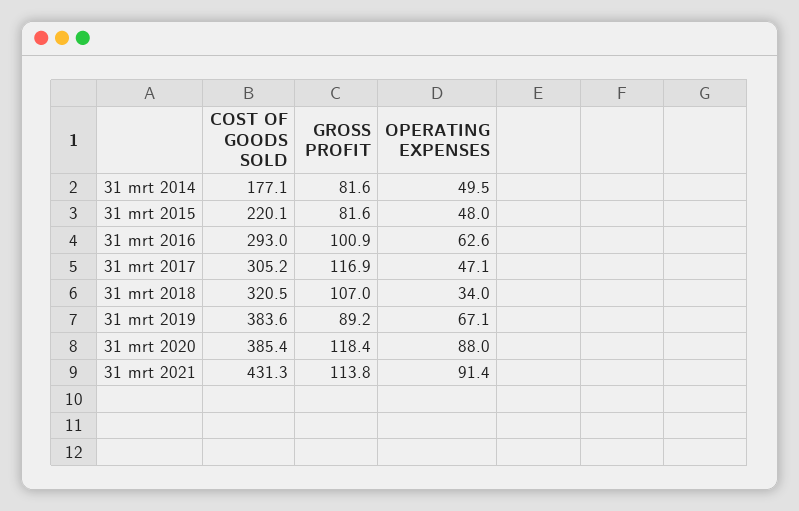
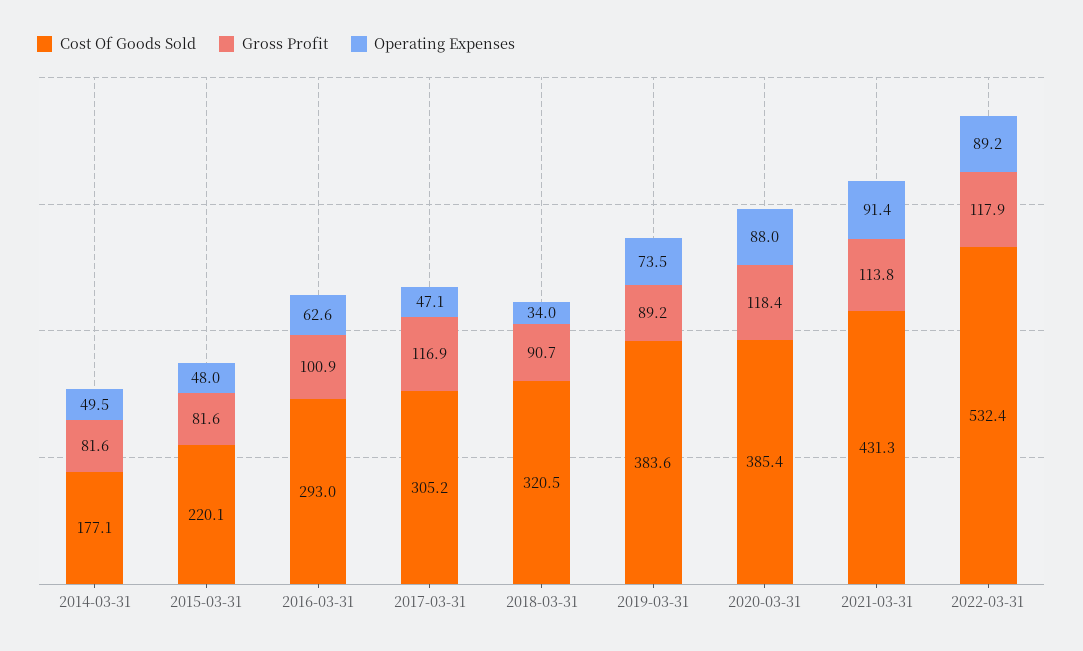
GROSS PROFIT, 31 mrt 2018: 107 -> 90.7
OPERATING EXPENSES, 31 mrt 2019: 67.1 -> 73.5
COST OF GOODS SOLD, 2022-03-31: none -> 532.4
GROSS PROFIT, 2022-03-31: none -> 117.9
OPERATING EXPENSES, 2022-03-31: none -> 89.2

